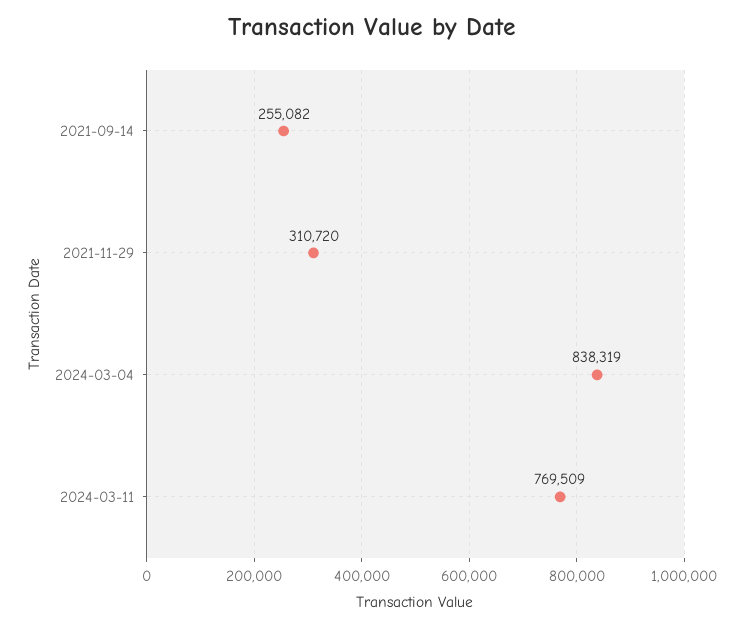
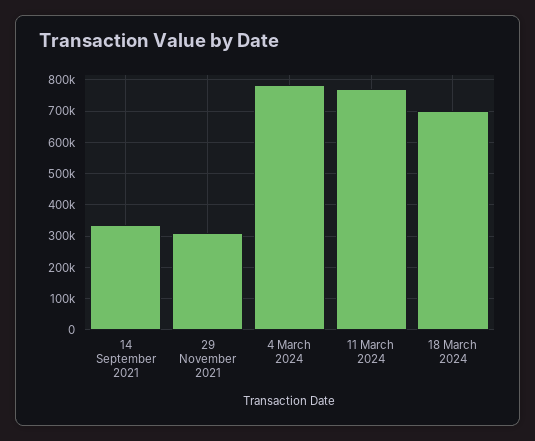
2021-09-14: 255082 -> 340000
2024-03-04: 838319 -> 780000
18 March 2024: none -> 700000

